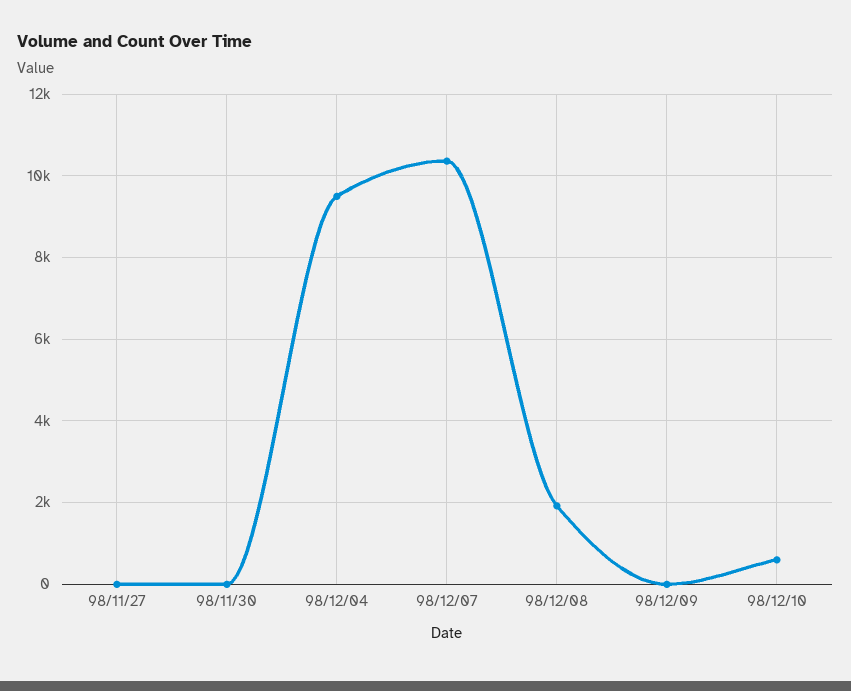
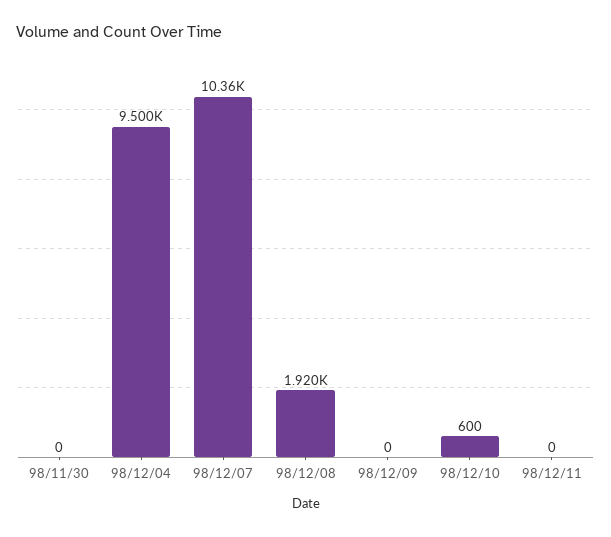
98/11/27: 0 -> none
98/12/11: none -> 0

